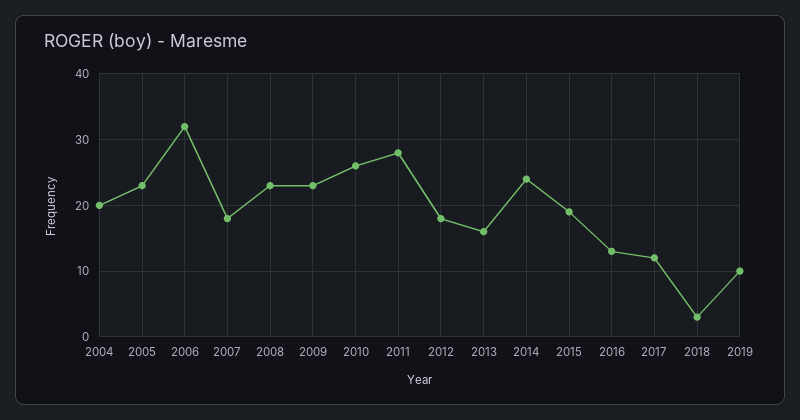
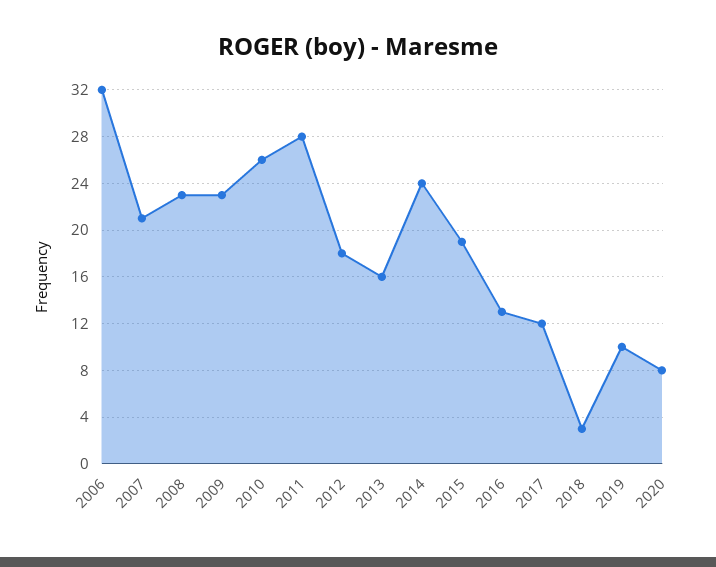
2004: 20 -> none
2005: 23 -> none
2007: 18 -> 21
2020: none -> 8

